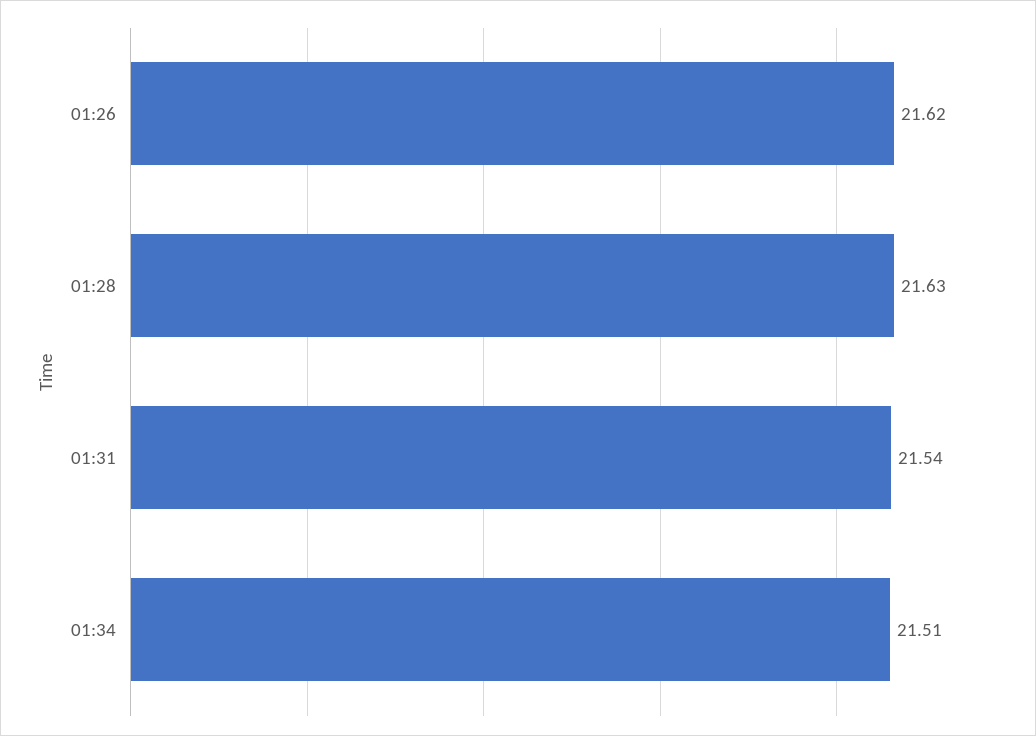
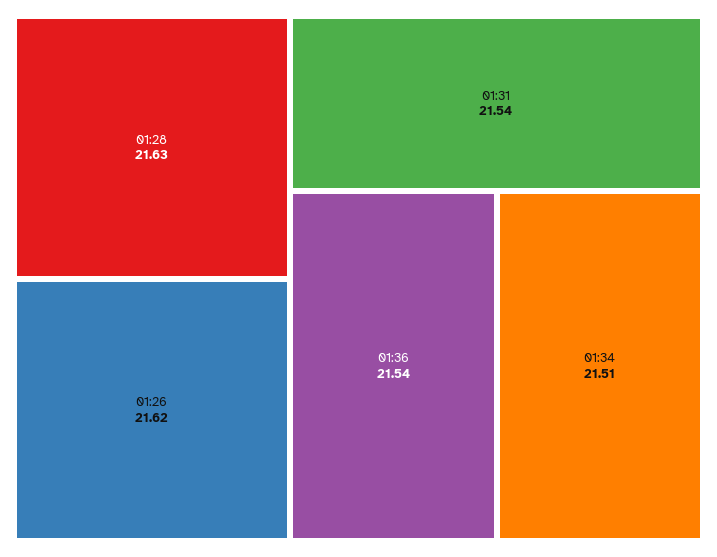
01:36: none -> 21.54

